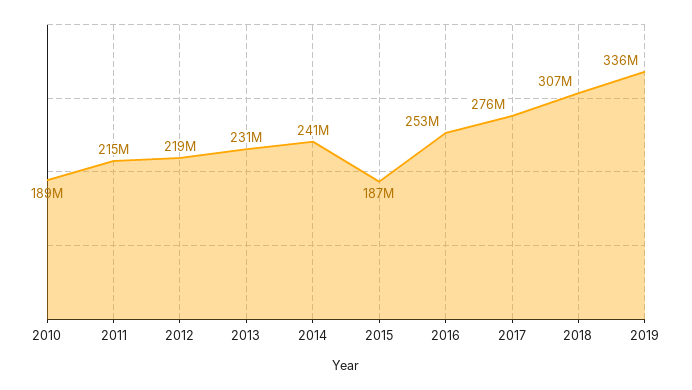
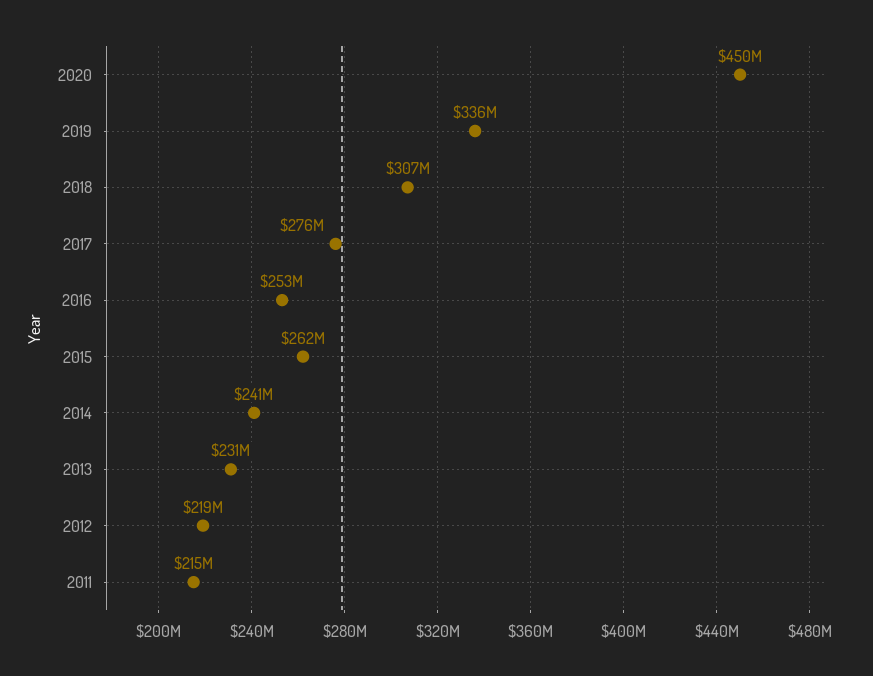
2010: 189000000 -> none
2015: 187000000 -> 262000000
2020: none -> 450000000

